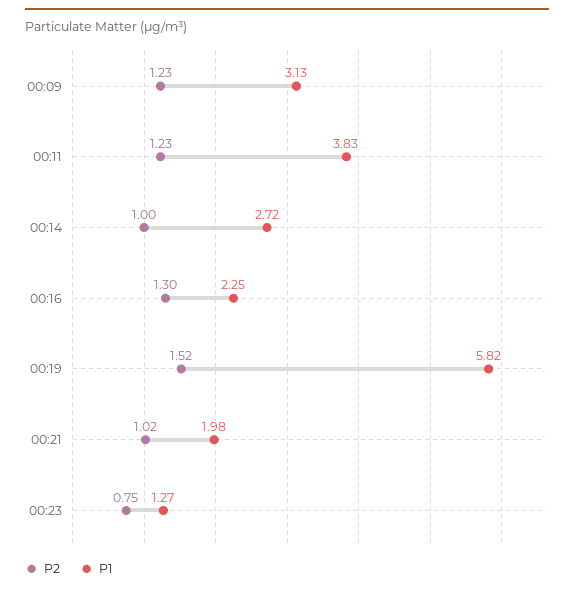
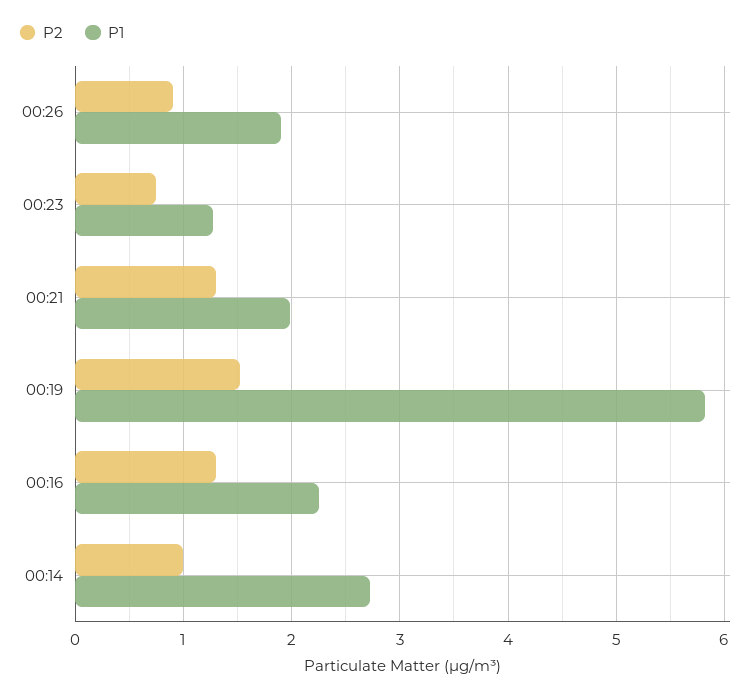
P2, 00:09: 1.23 -> none
P1, 00:09: 3.13 -> none
P2, 00:11: 1.23 -> none
P1, 00:11: 3.83 -> none
P2, 00:21: 1.02 -> 1.3
P2, 00:26: none -> 0.9
P1, 00:26: none -> 1.9

